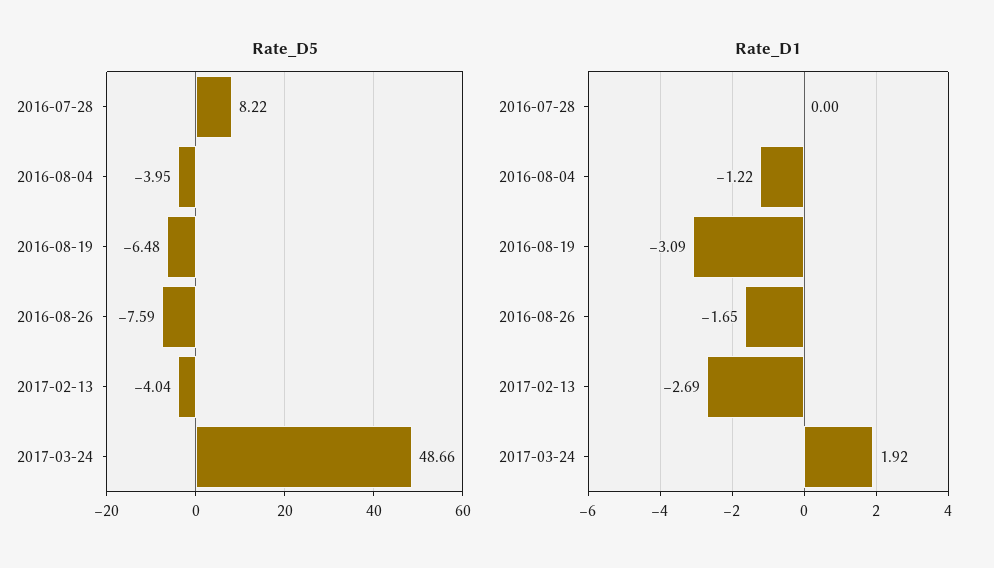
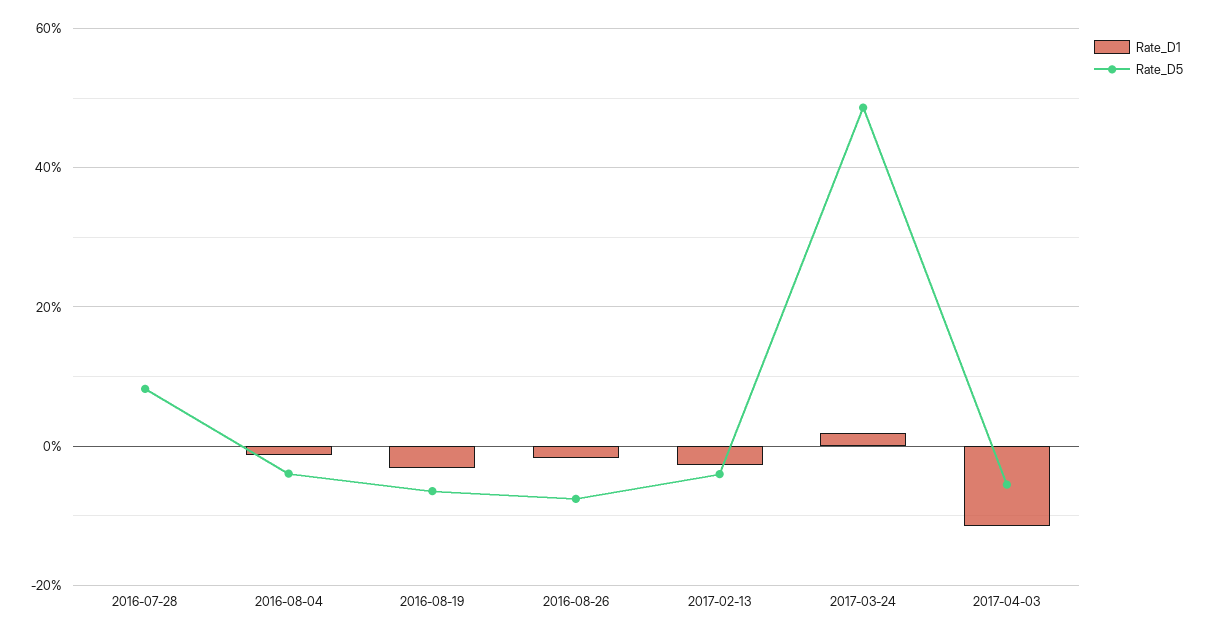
Rate_D1, 2017-04-03: none -> -12
Rate_D5, 2017-04-03: none -> -6

